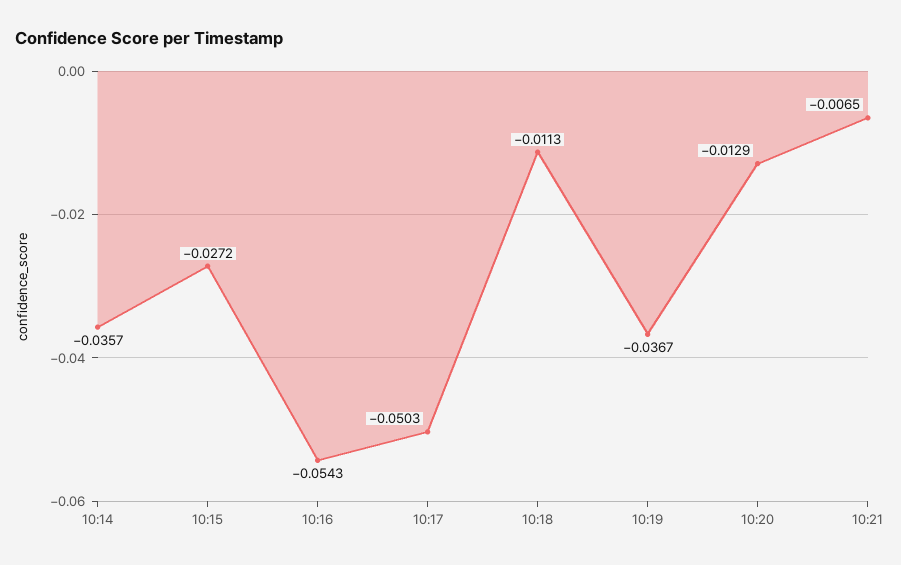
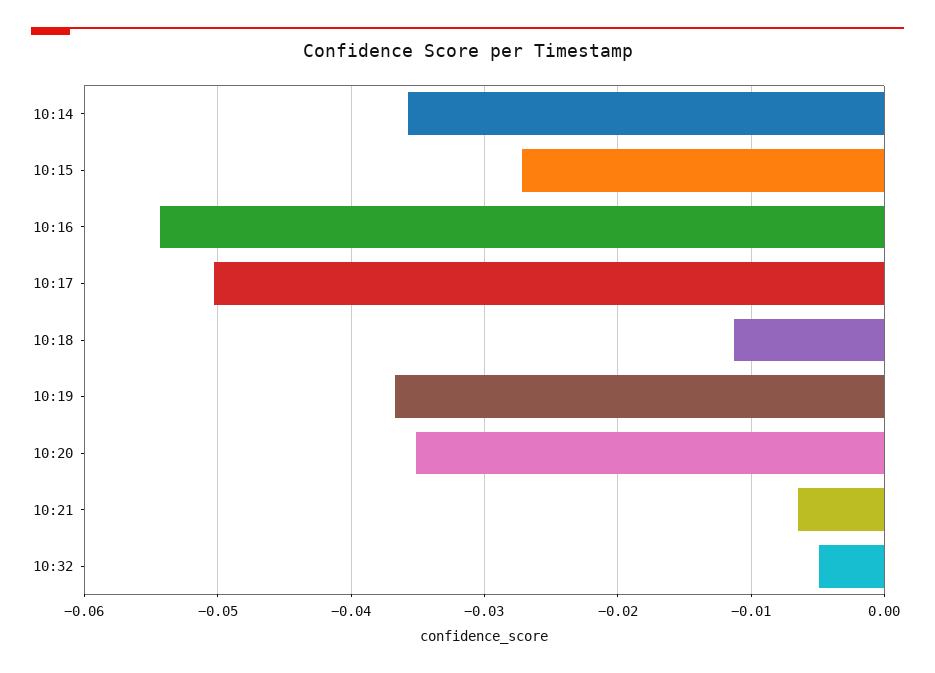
10:20: -0.0129 -> -0.035
10:32: none -> -0.005

